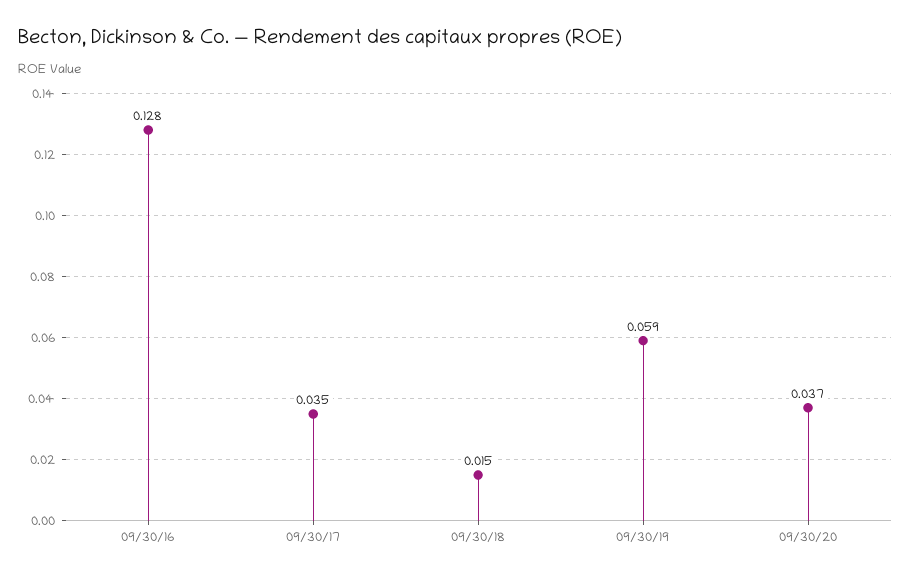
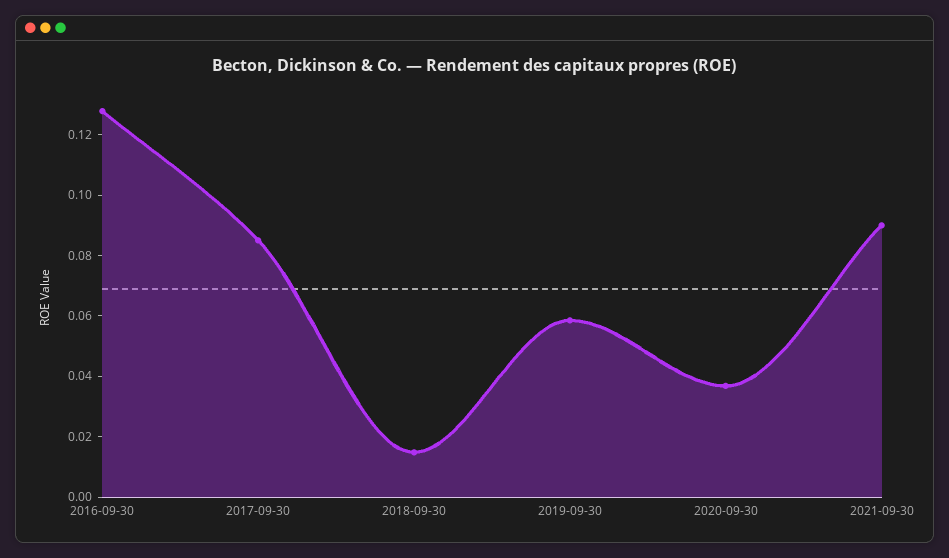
09/30/17: 0.035 -> 0.085
2021-09-30: none -> 0.09

